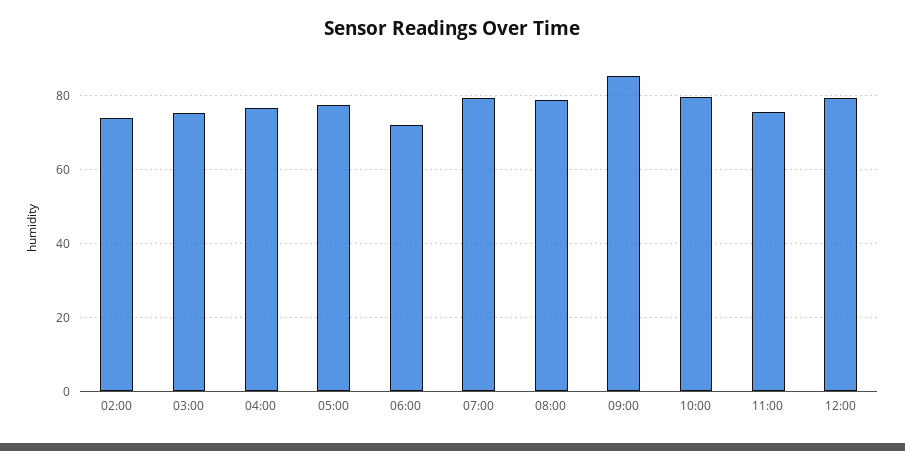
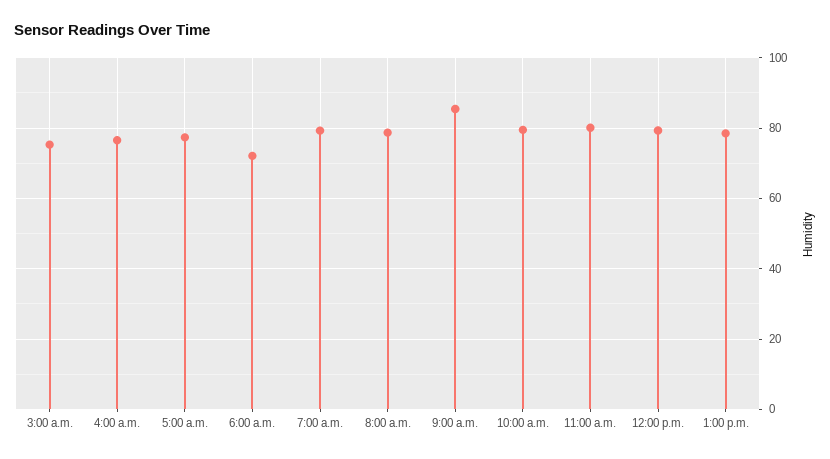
02:00: 74 -> none
11:00: 76 -> 80
1:00 p.m.: none -> 78

